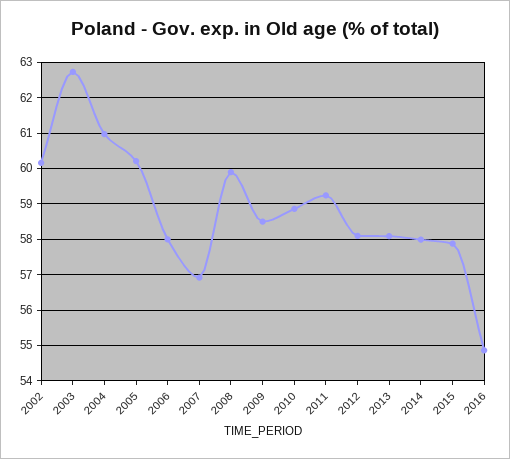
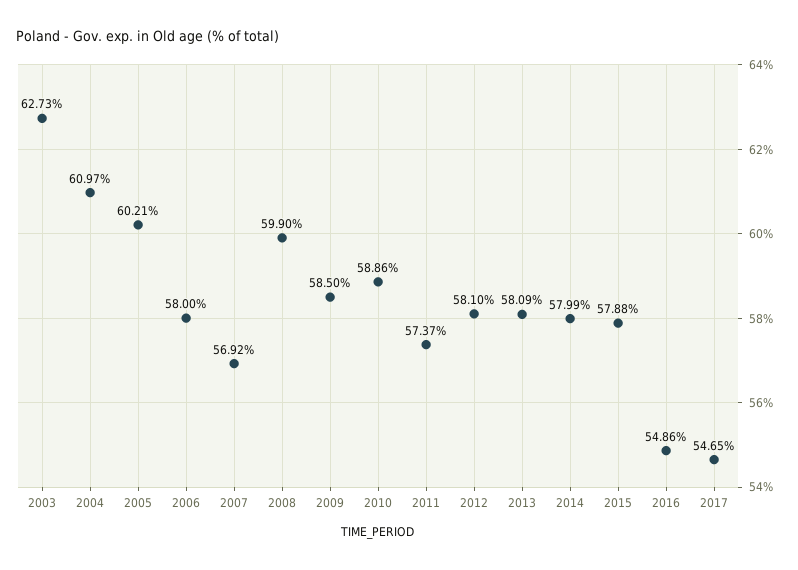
2002: 60.2 -> none
2011: 59.2 -> 57.37
2017: none -> 54.65

